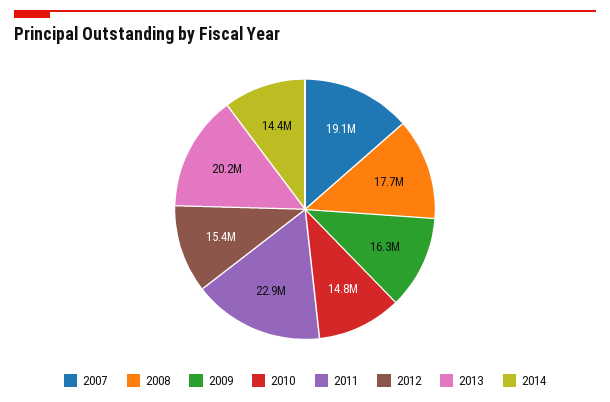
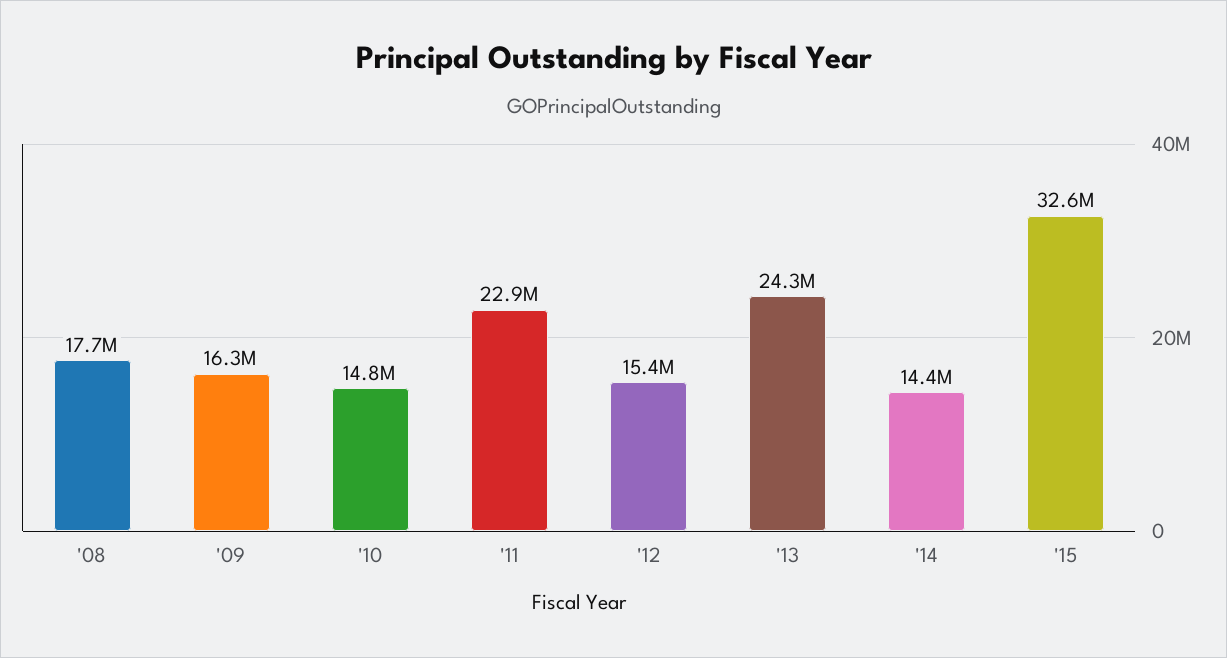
2007: 19100000 -> none
2013: 20200000 -> 24300000
'15: none -> 32600000

